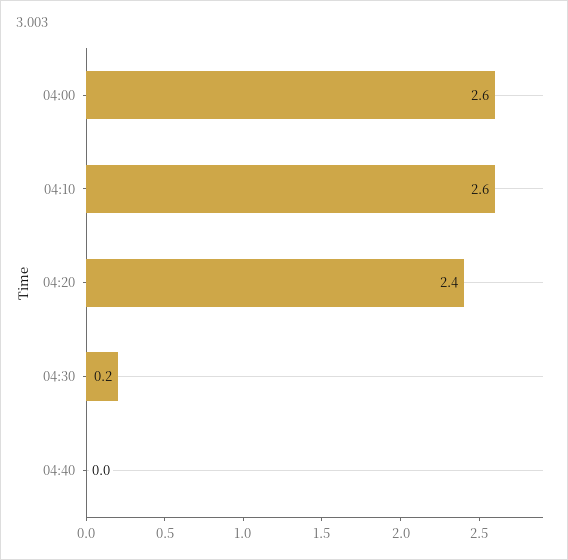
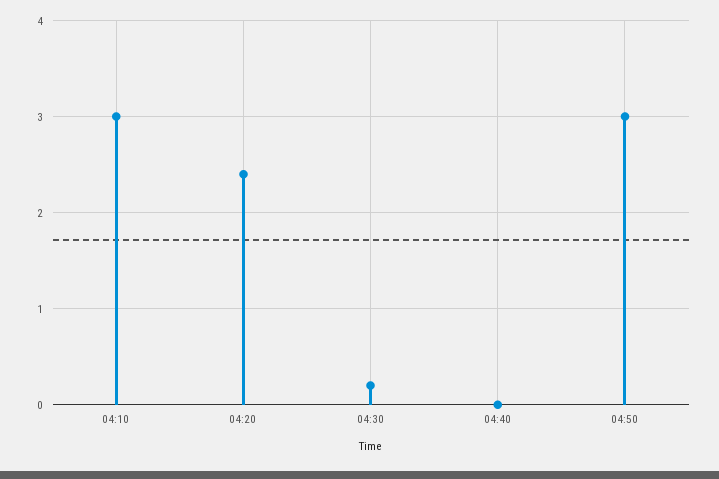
04:00: 2.6 -> none
04:10: 2.6 -> 3
04:50: none -> 3

